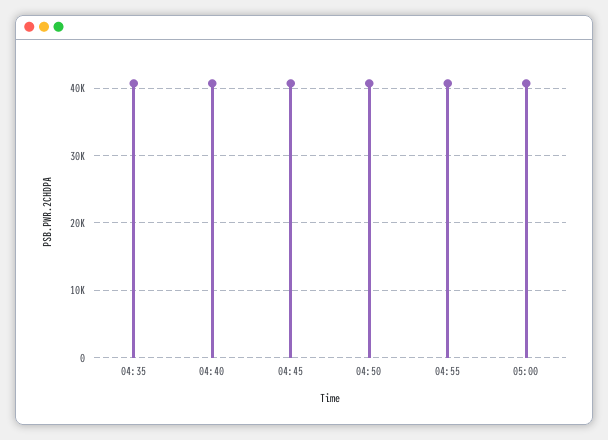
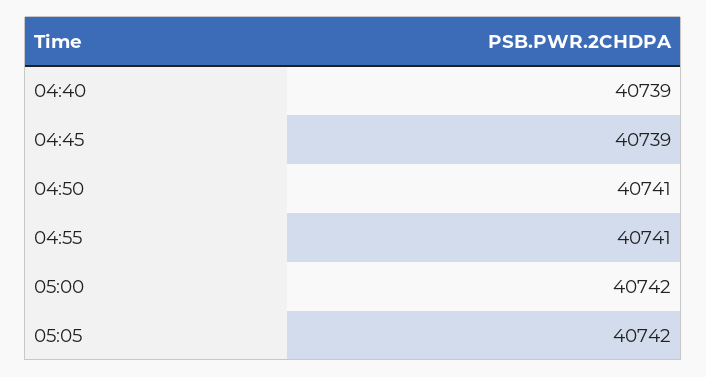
04:35: 41000 -> none
05:05: none -> 40742

